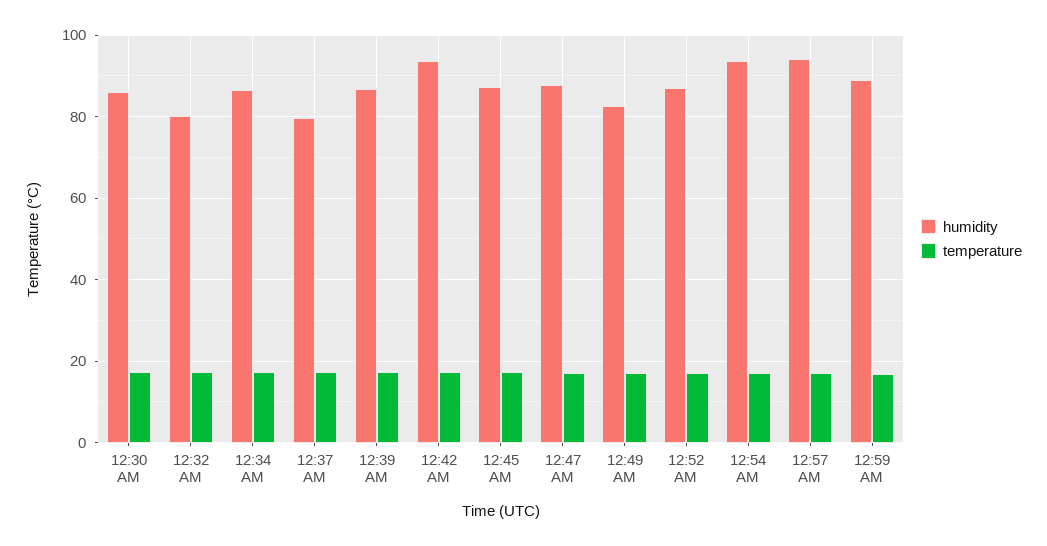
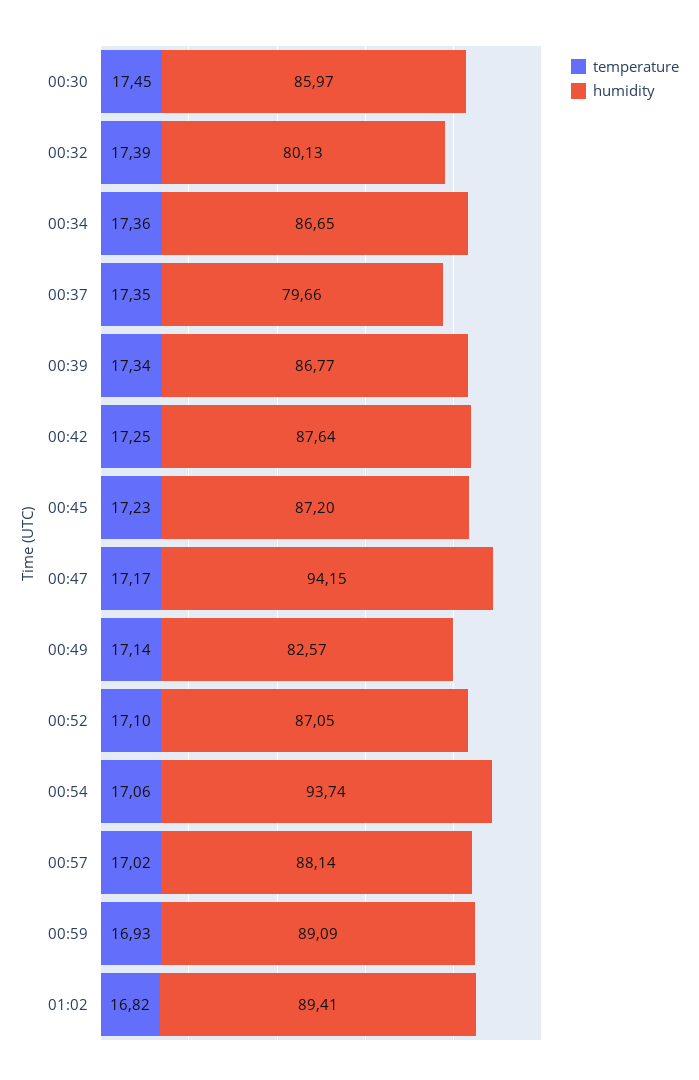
humidity, 12:42 AM: 94 -> 87.64
humidity, 12:47 AM: 88 -> 94.15
humidity, 12:57 AM: 94 -> 88.14
temperature, 01:02: none -> 16.82
humidity, 01:02: none -> 89.41

